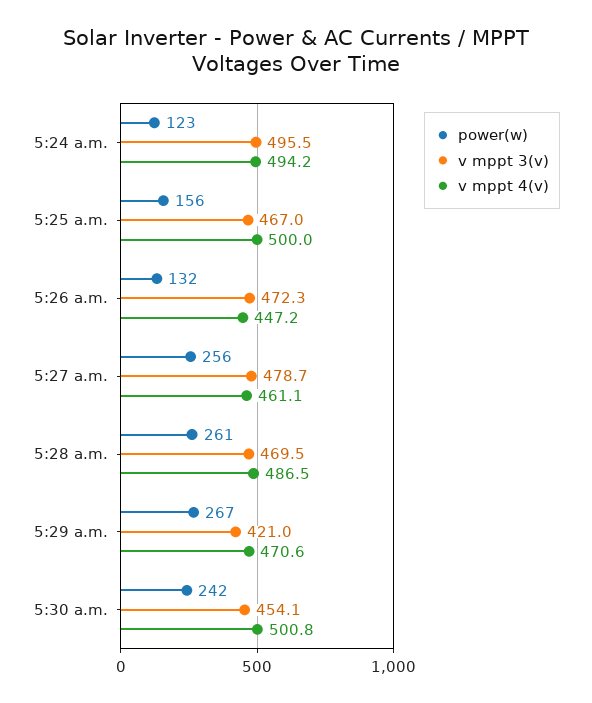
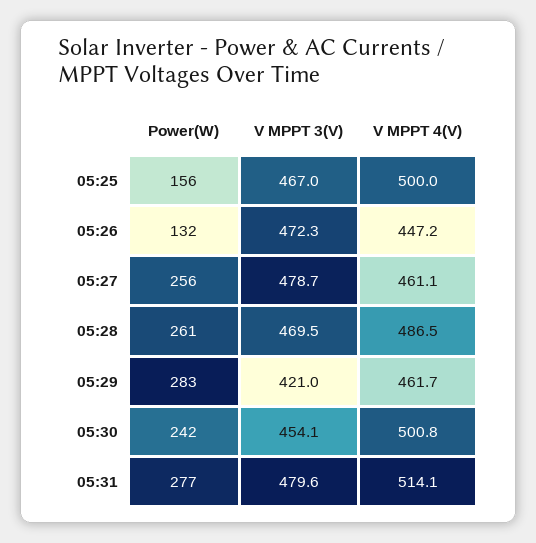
power(w), 5:24 a.m.: 123 -> none
v mppt 3(v), 5:24 a.m.: 495.5 -> none
v mppt 4(v), 5:24 a.m.: 494.2 -> none
power(w), 5:29 a.m.: 267 -> 283
v mppt 4(v), 5:29 a.m.: 470.6 -> 461.7
power(w), 05:31: none -> 277
v mppt 3(v), 05:31: none -> 479.6
v mppt 4(v), 05:31: none -> 514.1

